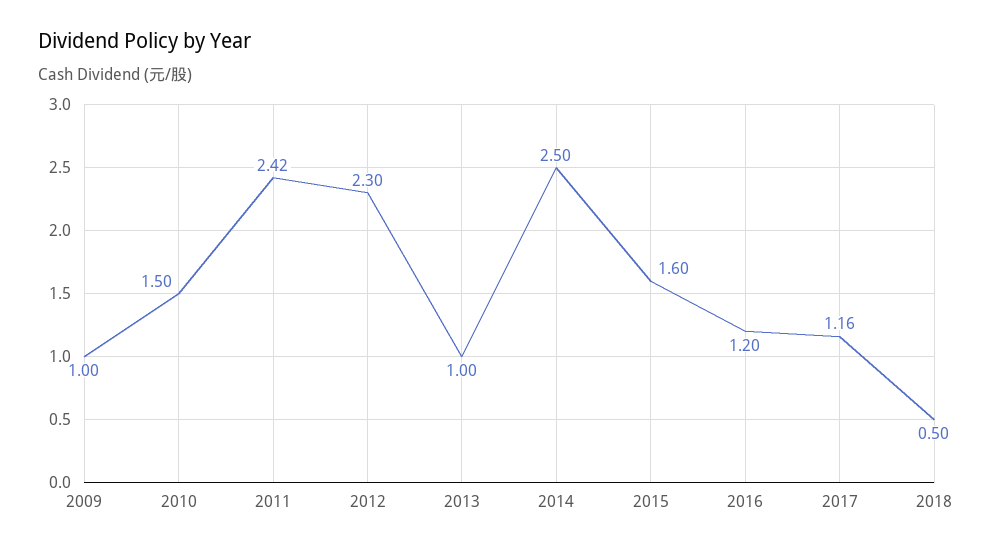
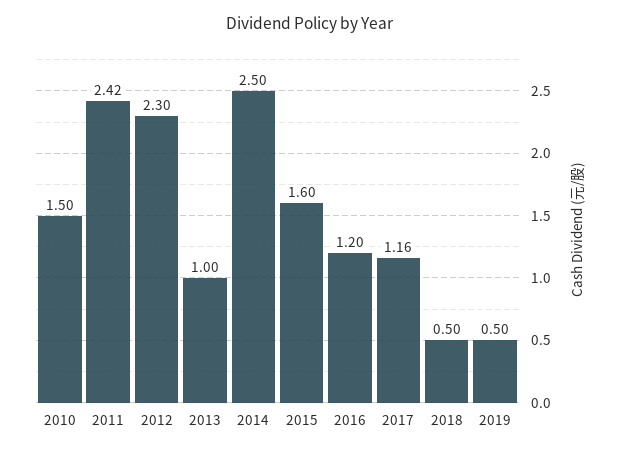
2009: 1 -> none
2019: none -> 0.5

